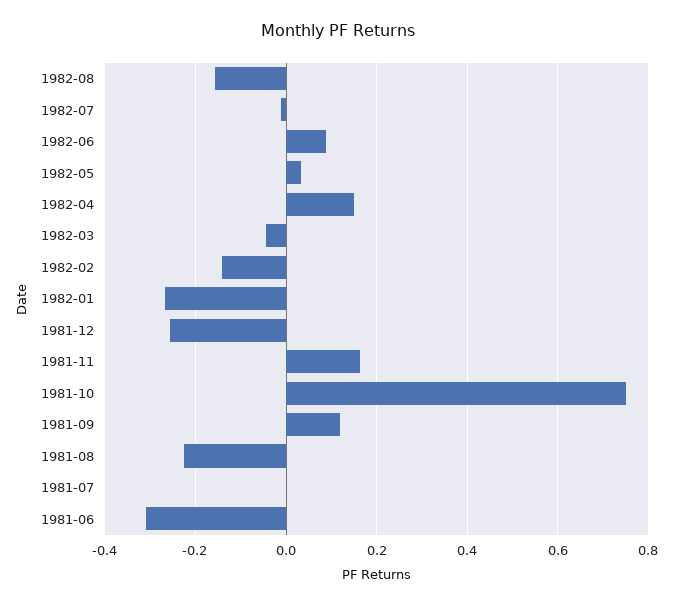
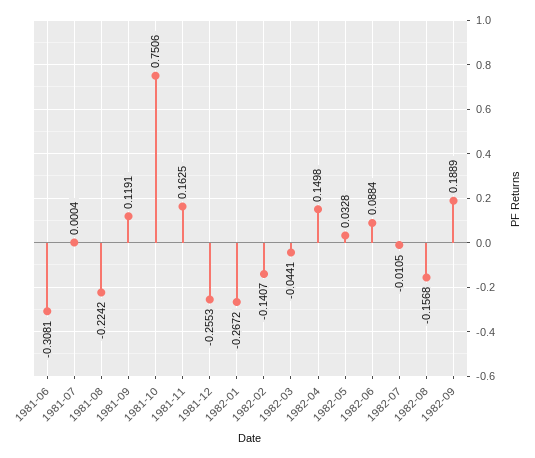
1982-09: none -> 0.1889

